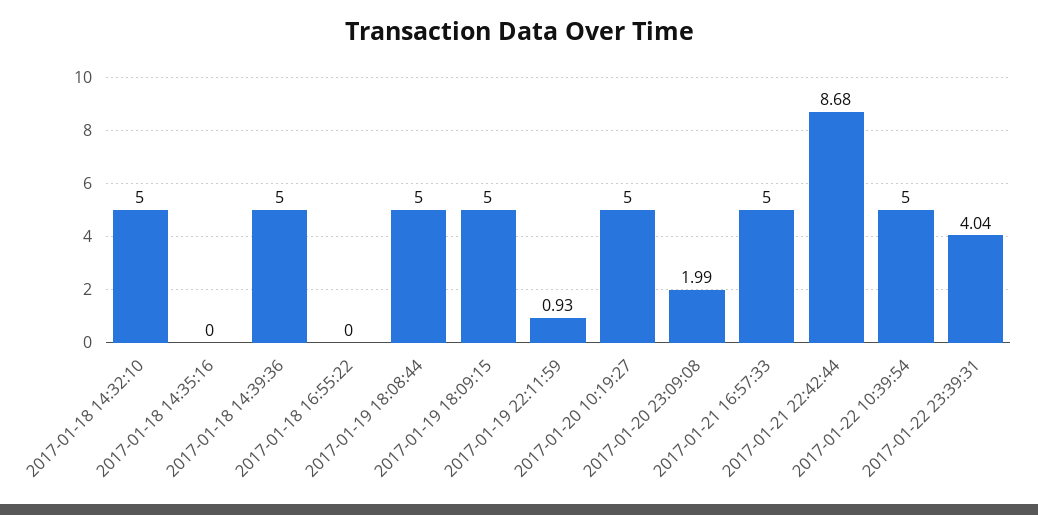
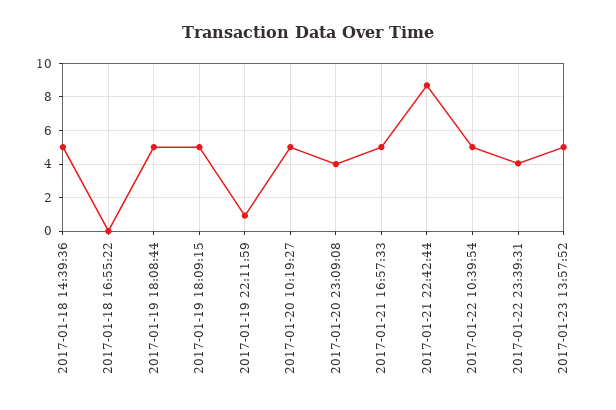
2017-01-18 14:32:10: 5 -> none
2017-01-18 14:35:16: 0 -> none
2017-01-20 23:09:08: 1.99 -> 4
2017-01-23 13:57:52: none -> 5

